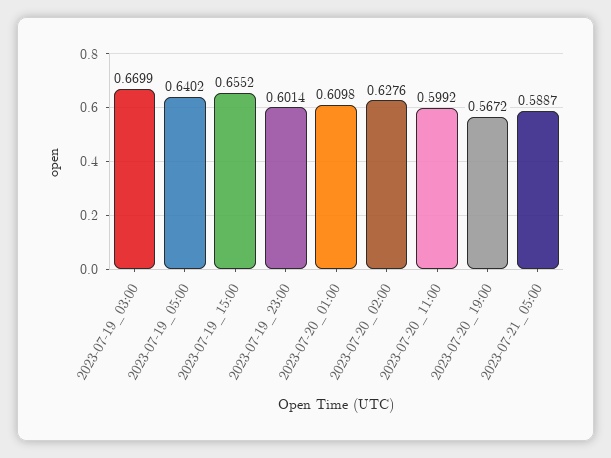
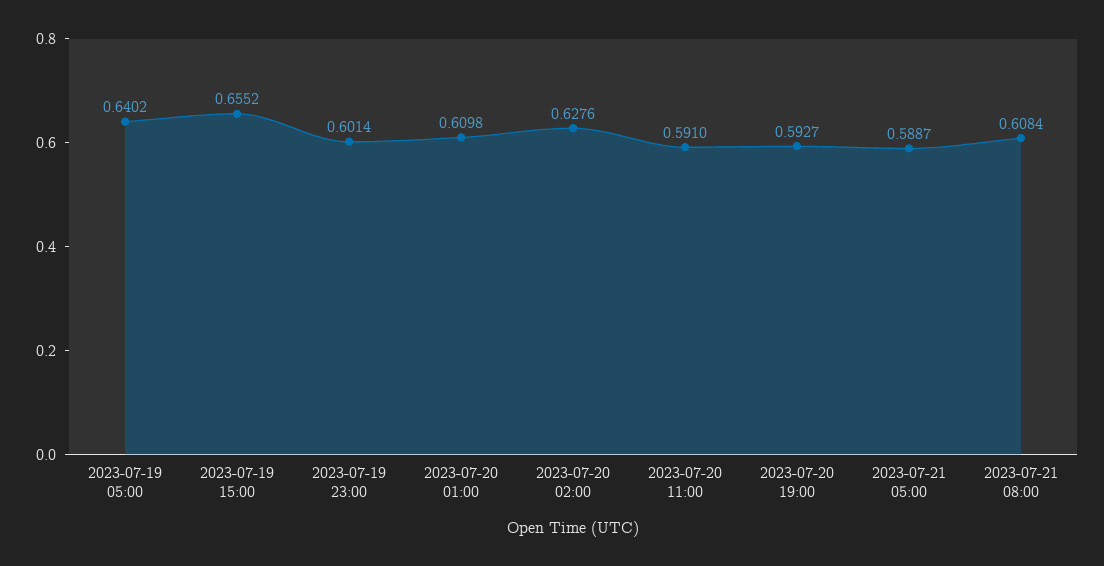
2023-07-19_03:00: 0.6699 -> none
2023-07-20_11:00: 0.5992 -> 0.591
2023-07-20_19:00: 0.5672 -> 0.5927
2023-07-21 08:00: none -> 0.6084

